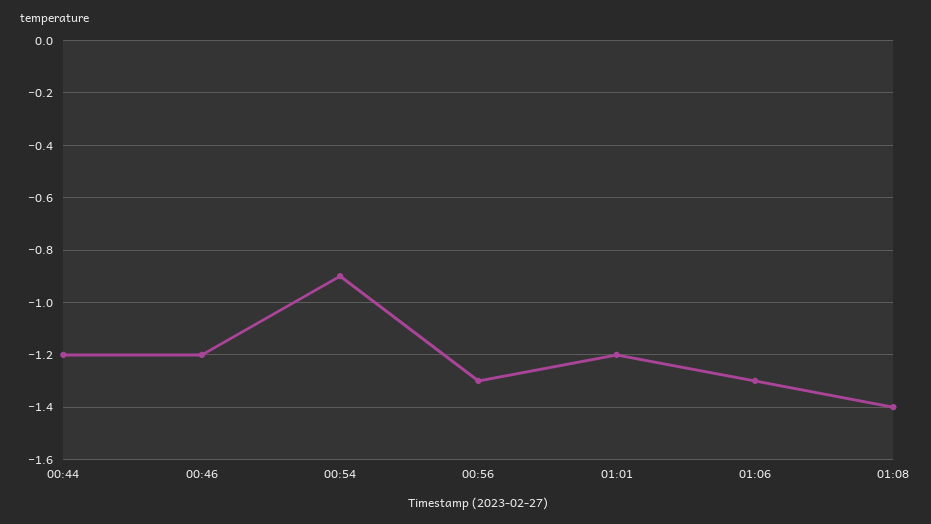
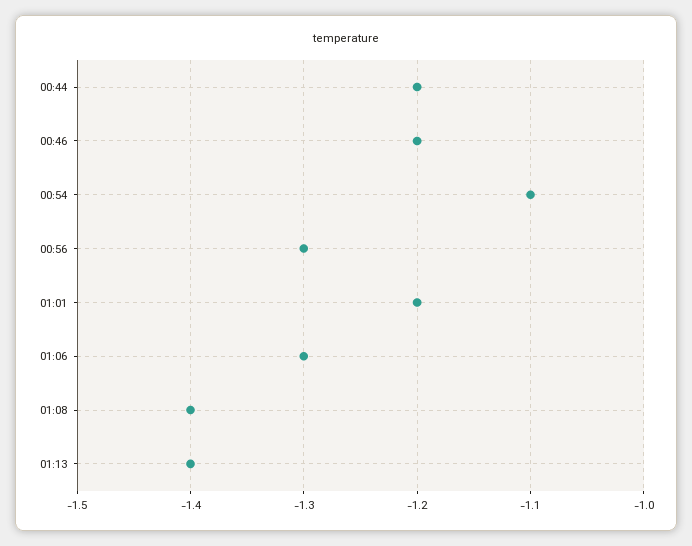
00:54: -0.9 -> -1.1
01:13: none -> -1.4

